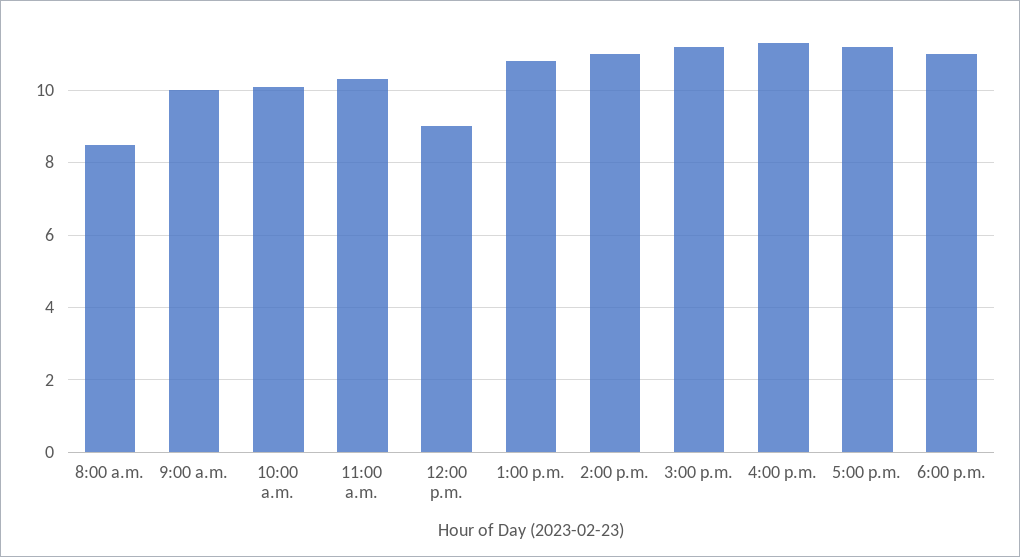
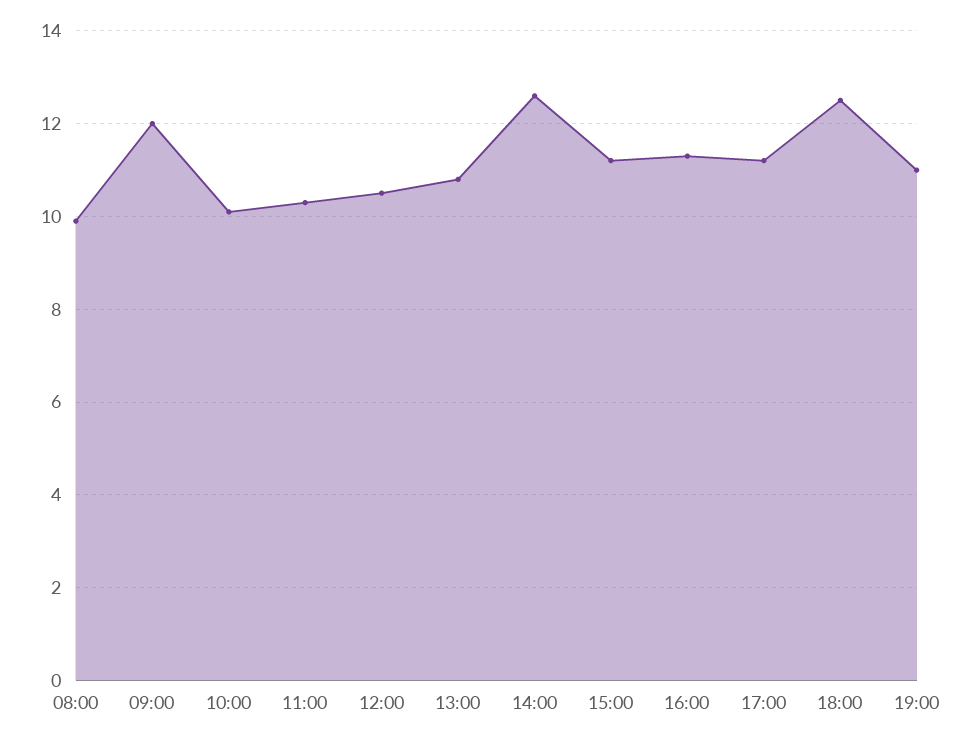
8:00 a.m.: 8.5 -> 10
9:00 a.m.: 10 -> 12
12:00 p.m.: 9 -> 10.5
2:00 p.m.: 11 -> 12.5
6:00 p.m.: 11 -> 12.5
19:00: none -> 11

